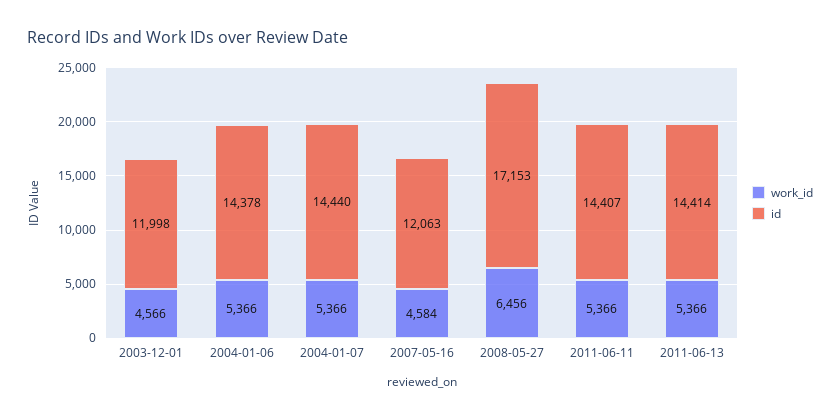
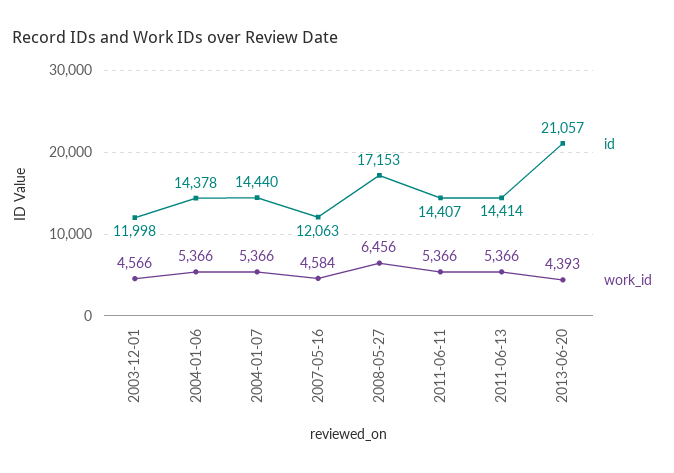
id, 2013-06-20: none -> 21057
work_id, 2013-06-20: none -> 4393

